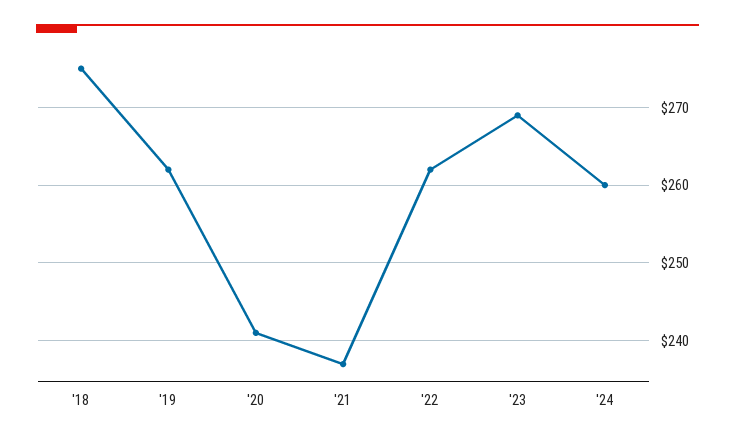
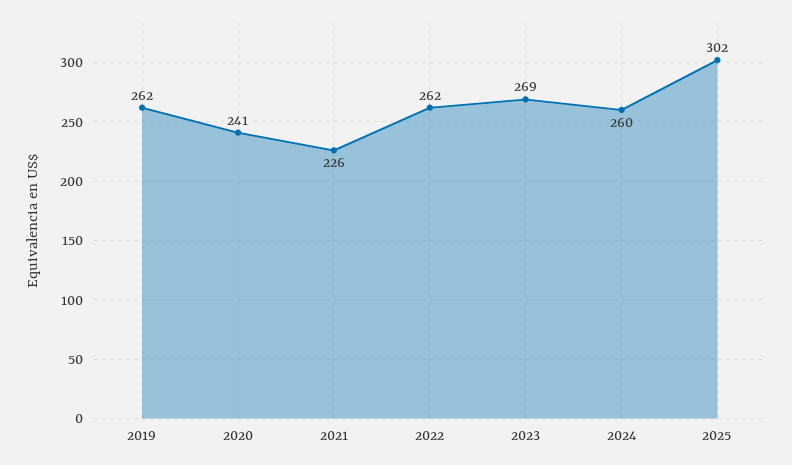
'18: 275 -> none
'21: 237 -> 226
2025: none -> 302

